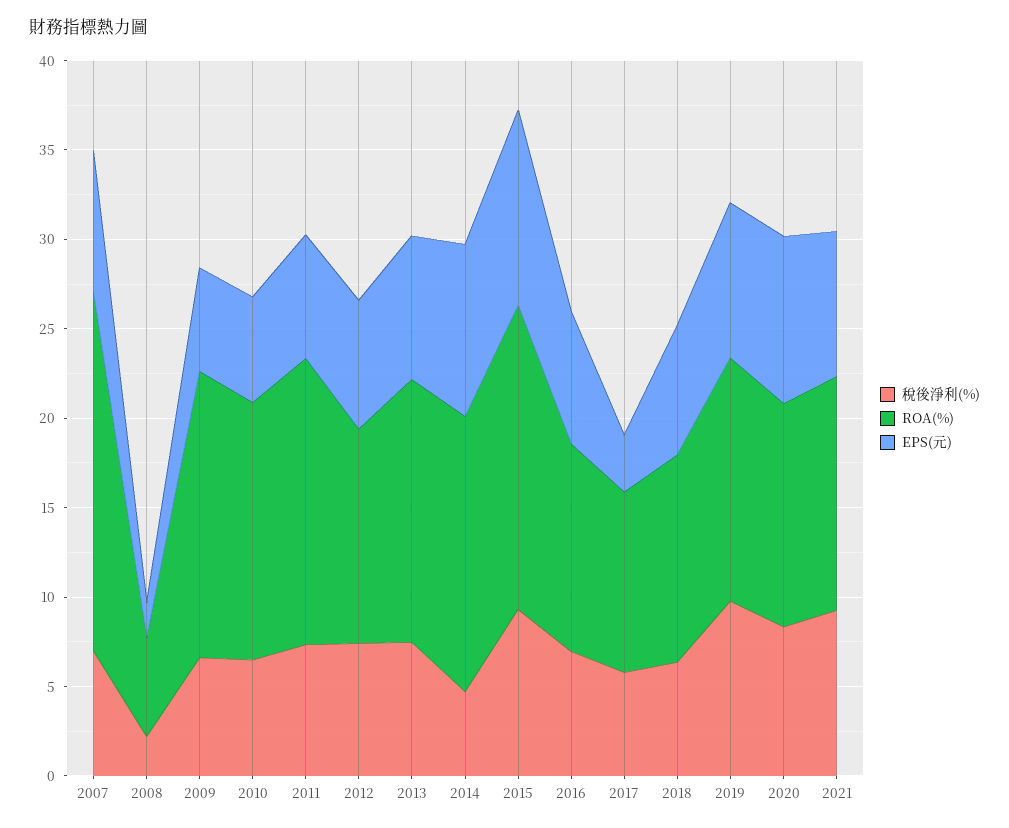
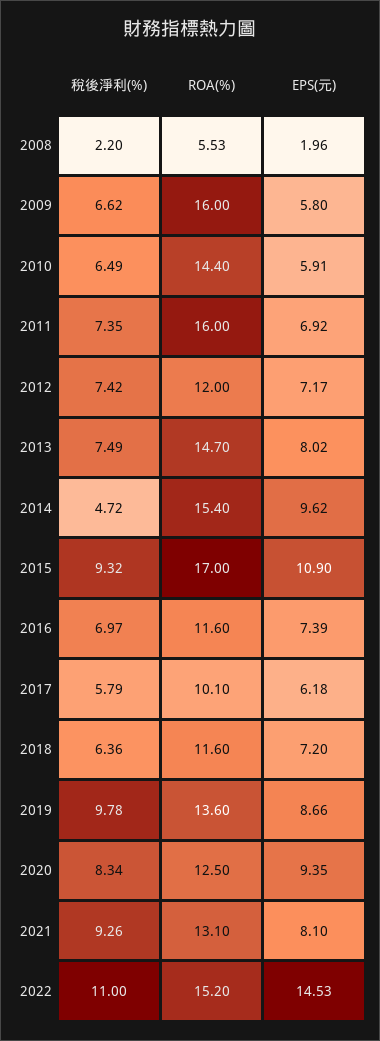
稅後淨利(%), 2007: 7 -> none
ROA(%), 2007: 20 -> none
EPS(元), 2007: 8 -> none
EPS(元), 2017: 3 -> 6.18
稅後淨利(%), 2022: none -> 11
ROA(%), 2022: none -> 15.2
EPS(元), 2022: none -> 14.53

